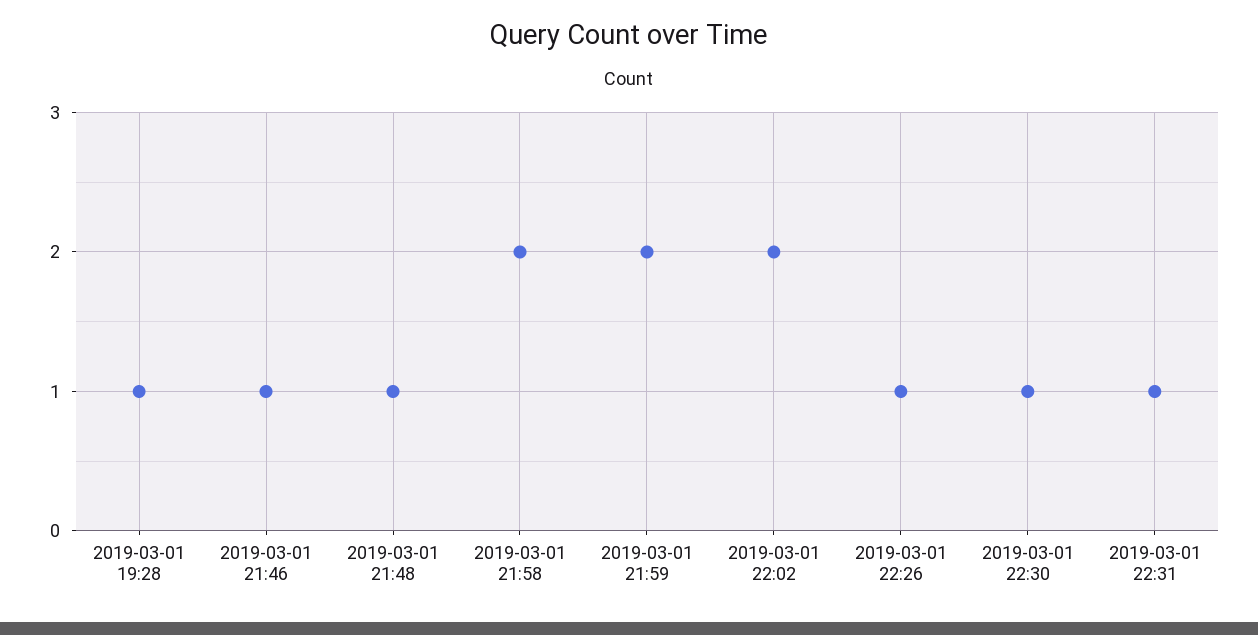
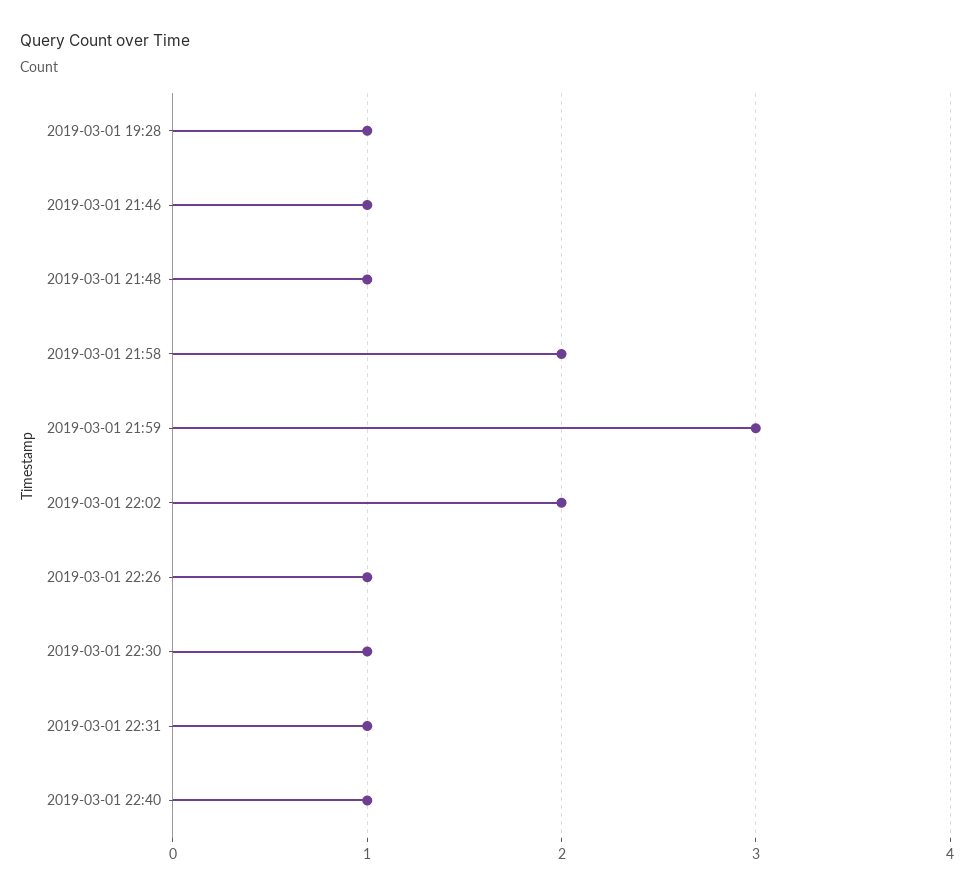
2019-03-01 21:59: 2 -> 3
2019-03-01 22:40: none -> 1

